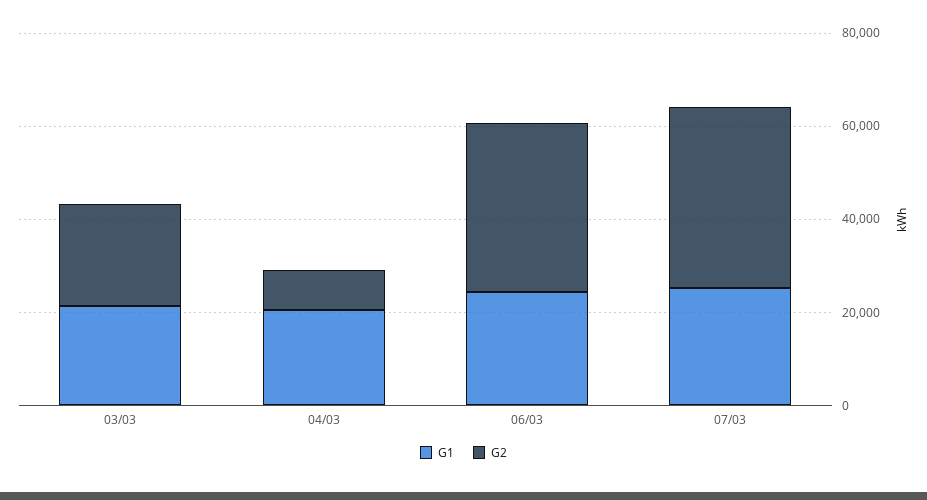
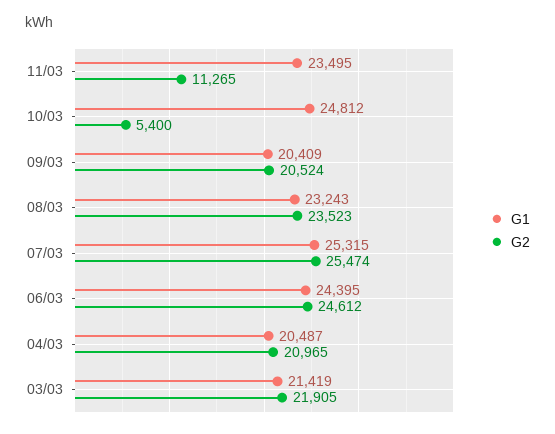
G2, 04/03: 10000 -> 20965
G2, 06/03: 35000 -> 24612
G2, 07/03: 40000 -> 25474
G1, 11/03: none -> 23495
G2, 11/03: none -> 11265
G1, 10/03: none -> 24812
G2, 10/03: none -> 5400
G1, 09/03: none -> 20409
G2, 09/03: none -> 20524
G1, 08/03: none -> 23243
G2, 08/03: none -> 23523

